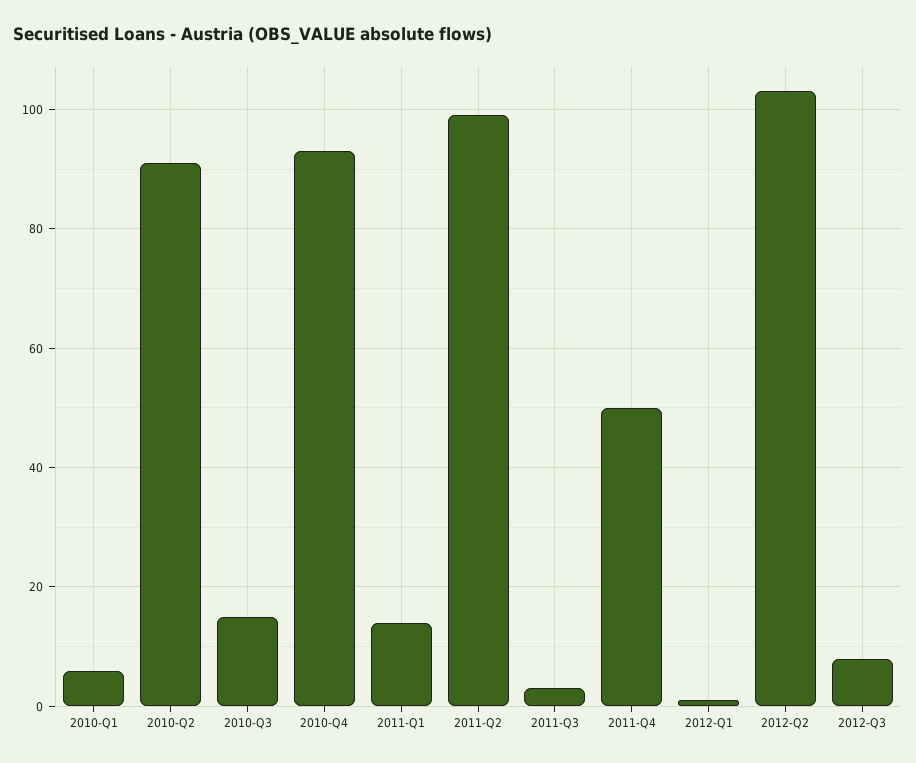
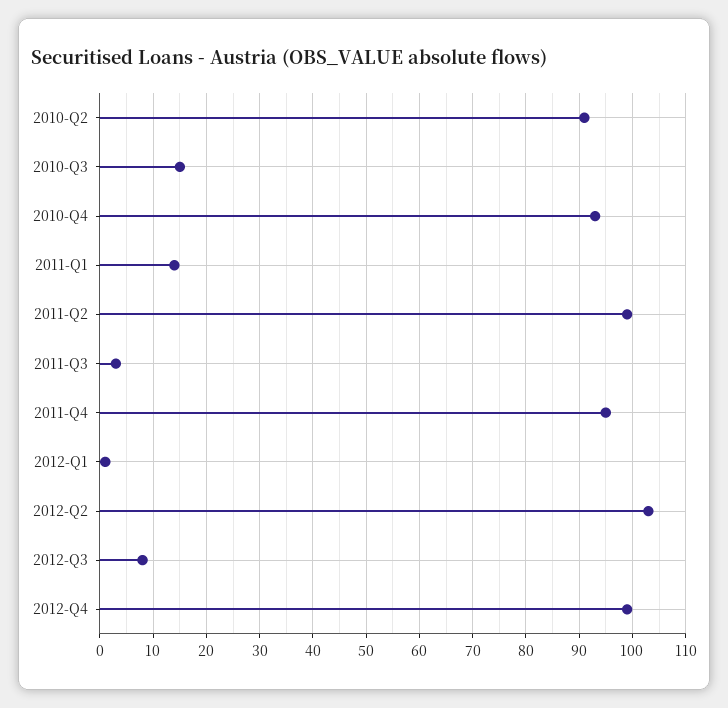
2010-Q1: 5 -> none
2011-Q4: 50 -> 95
2012-Q4: none -> 100

